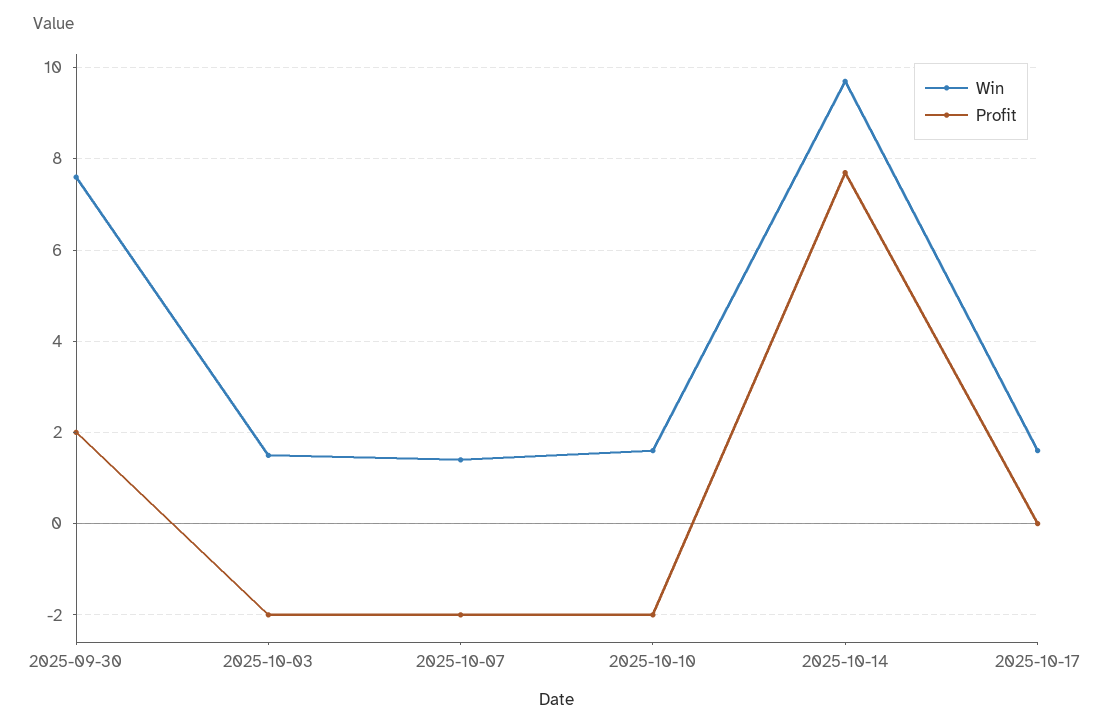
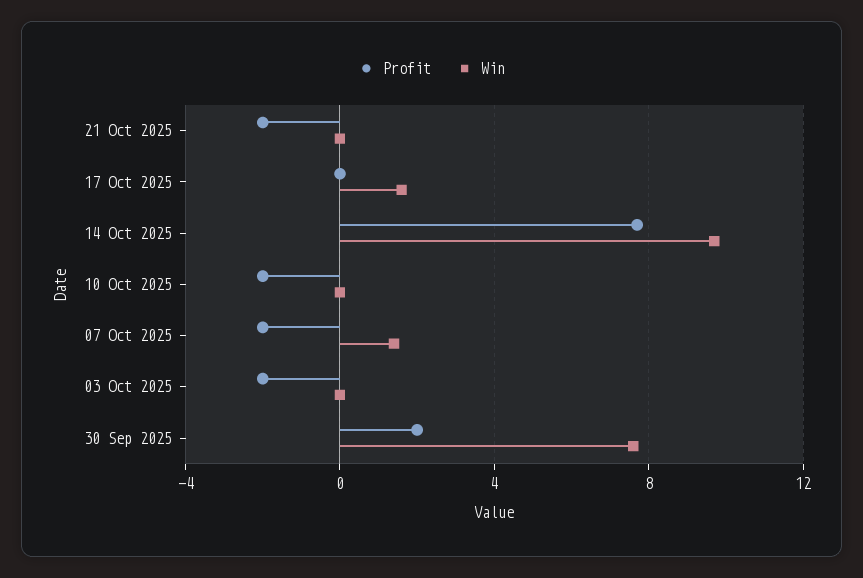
Win, 2025-10-03: 1.5 -> 0
Win, 2025-10-10: 1.5 -> 0
Profit, 21 Oct 2025: none -> -2
Win, 21 Oct 2025: none -> 0

